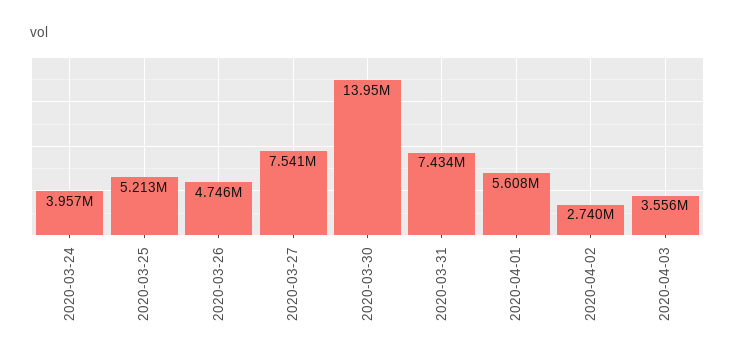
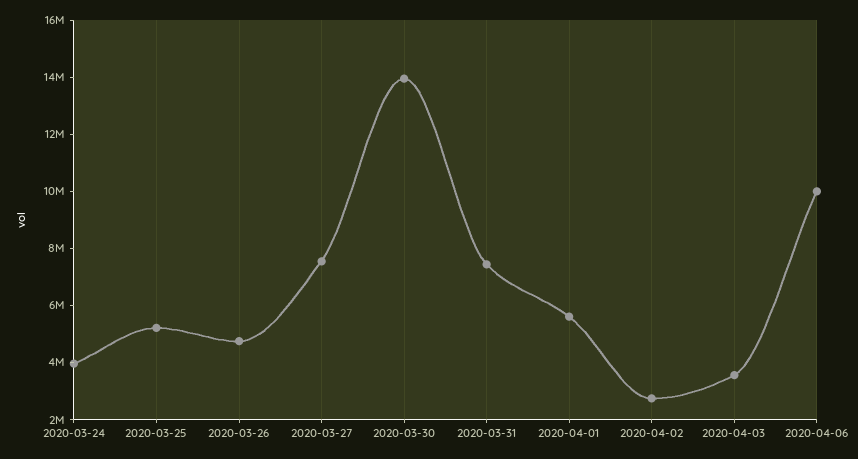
2020-04-06: none -> 10000000

